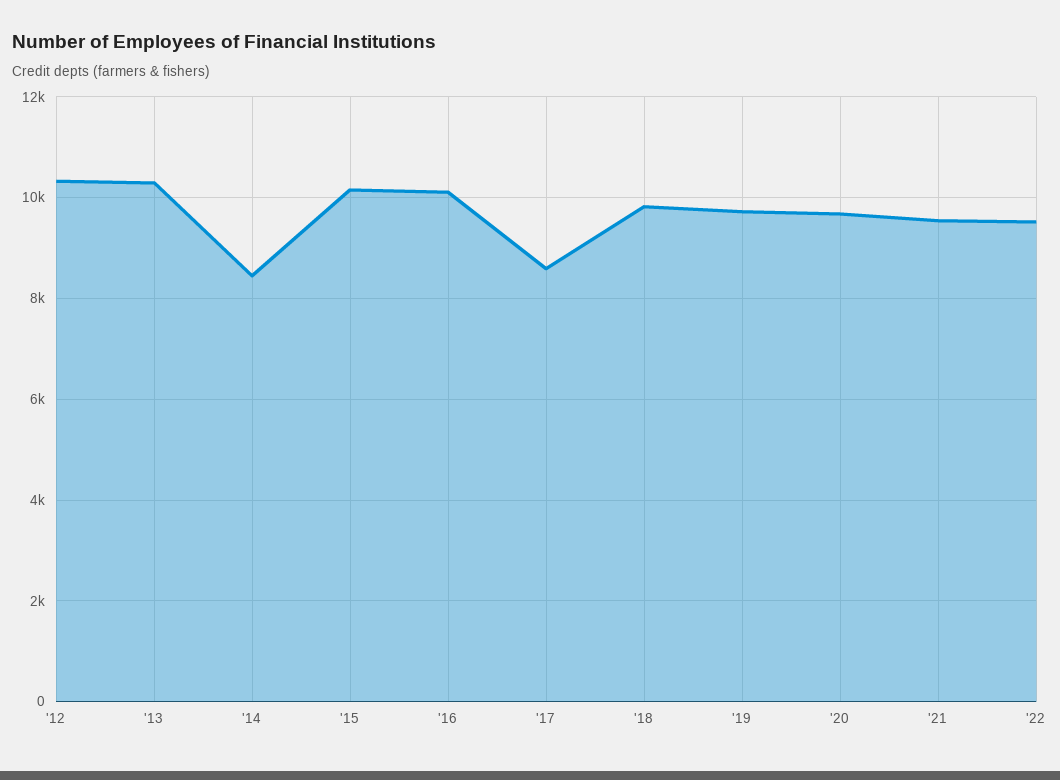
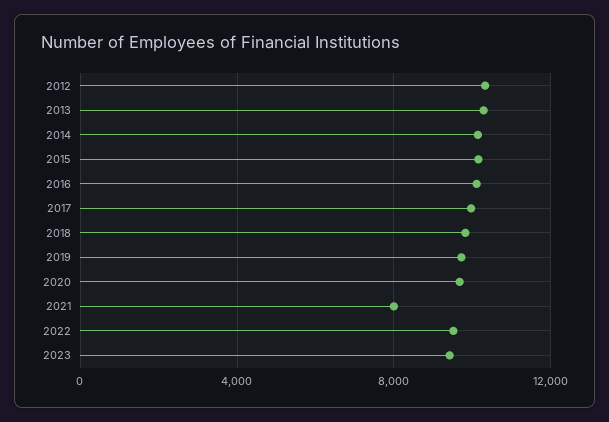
'14: 8400 -> 10000
'17: 8600 -> 10000
'21: 9600 -> 8000
2023: none -> 9500

